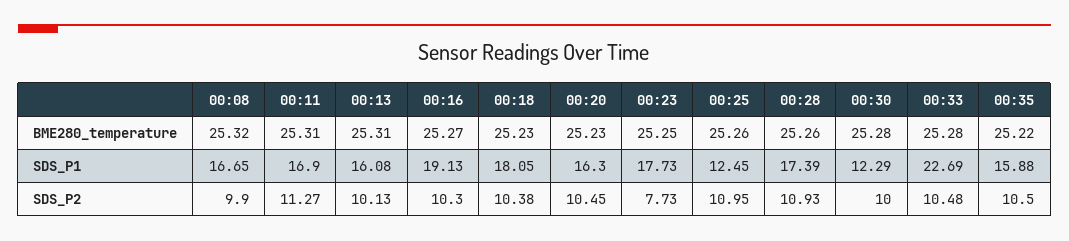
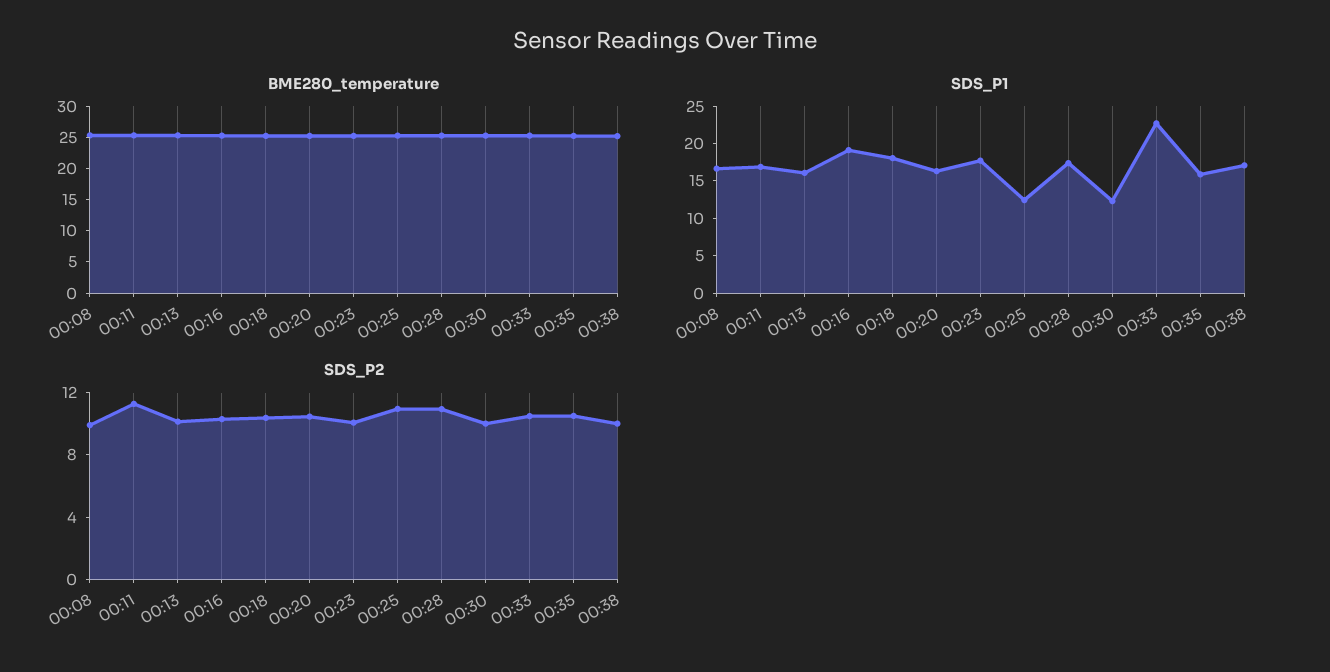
SDS_P2, 00:23: 7.73 -> 10
BME280_temperature, 00:38: none -> 25
SDS_P1, 00:38: none -> 17.5
SDS_P2, 00:38: none -> 10

